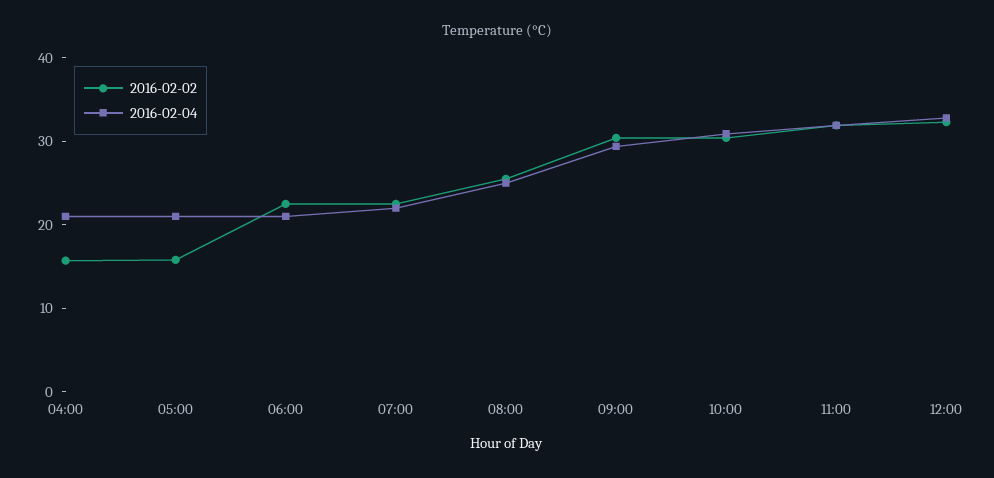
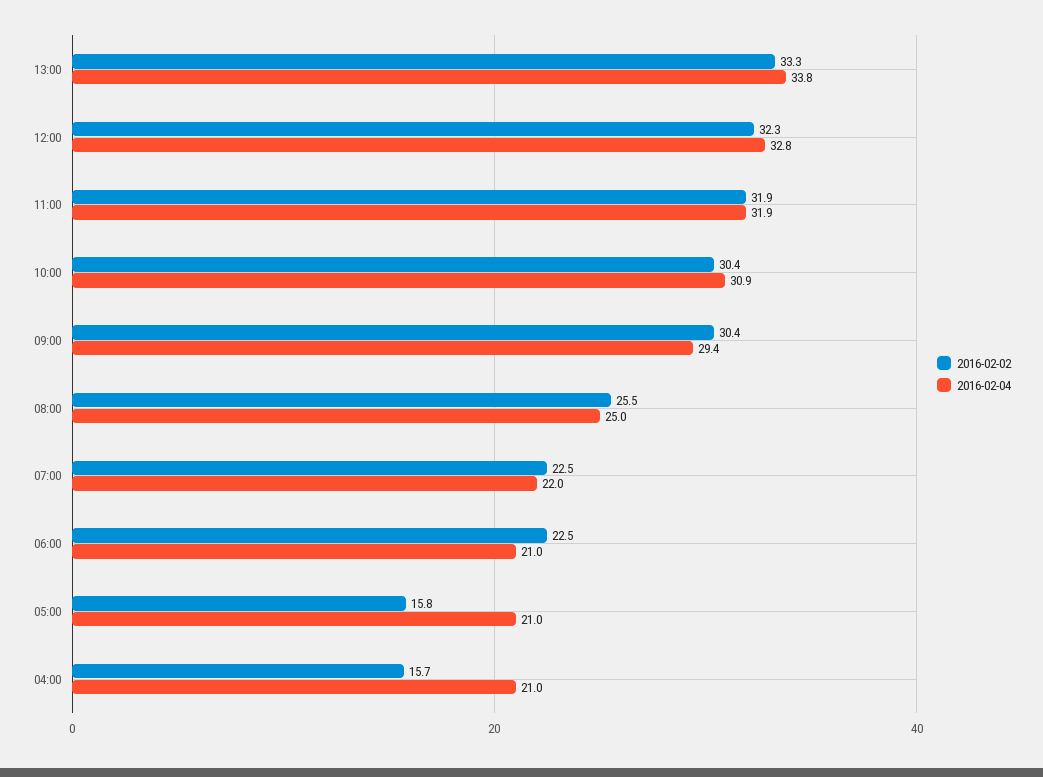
2016-02-02, 13:00: none -> 33.3
2016-02-04, 13:00: none -> 33.8

